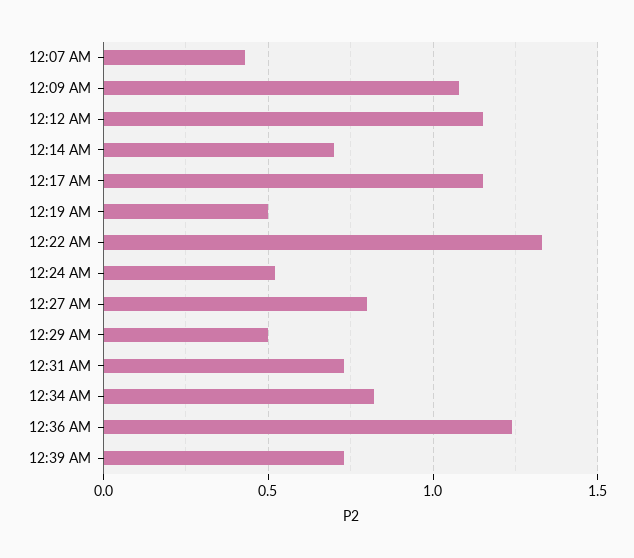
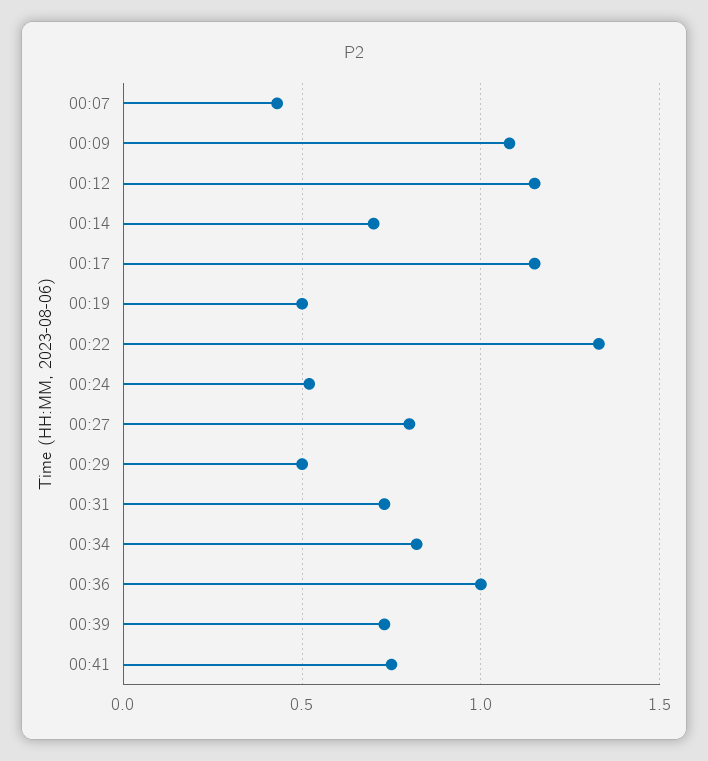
12:36 AM: 1.25 -> 1
00:41: none -> 0.75

